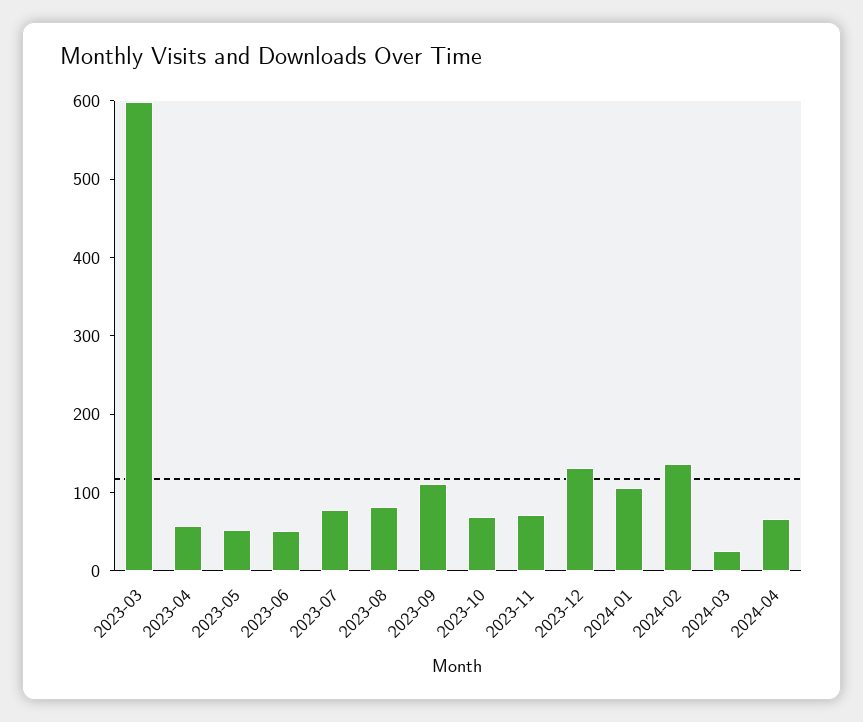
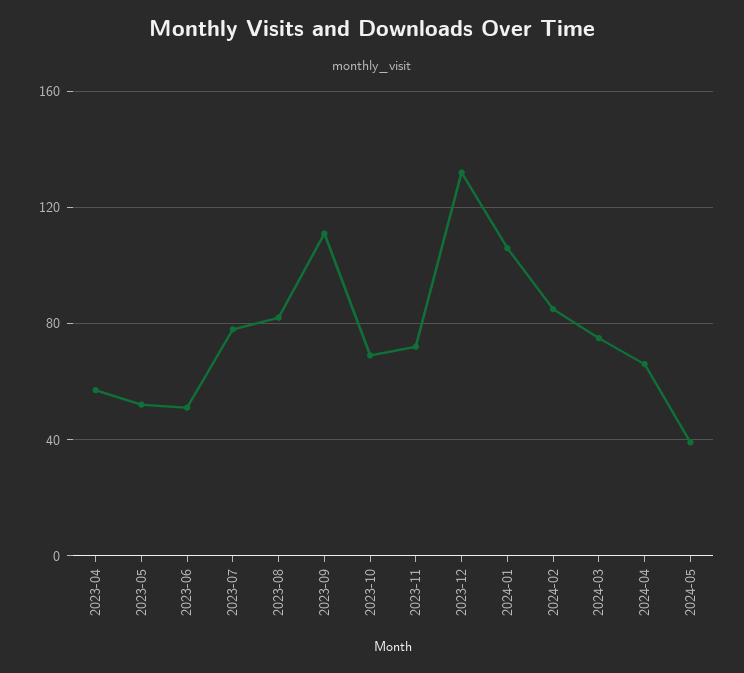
2023-03: 600 -> none
2024-02: 140 -> 85
2024-03: 20 -> 75
2024-05: none -> 40

